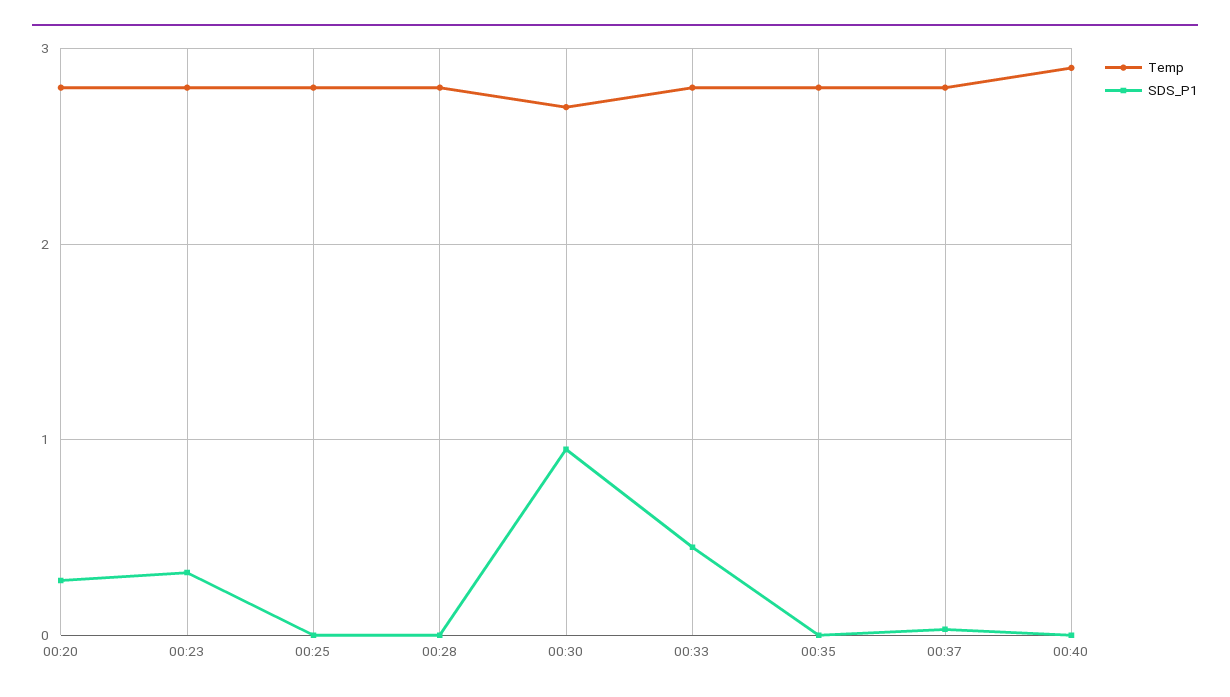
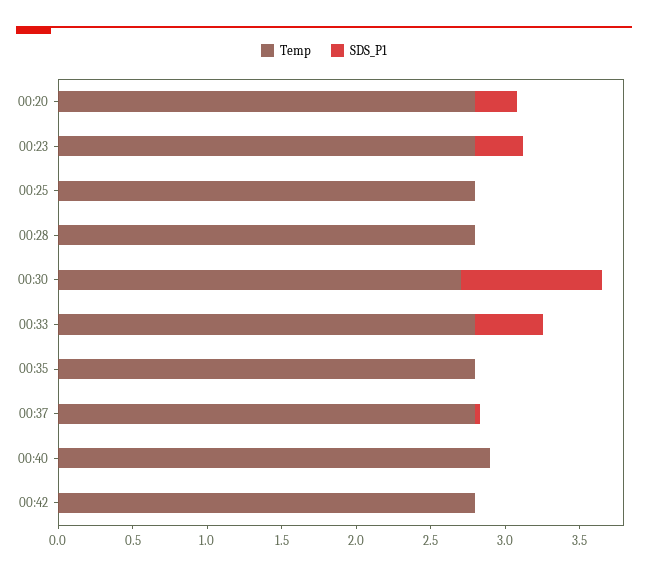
Temp, 00:42: none -> 2.8
SDS_P1, 00:42: none -> 0

